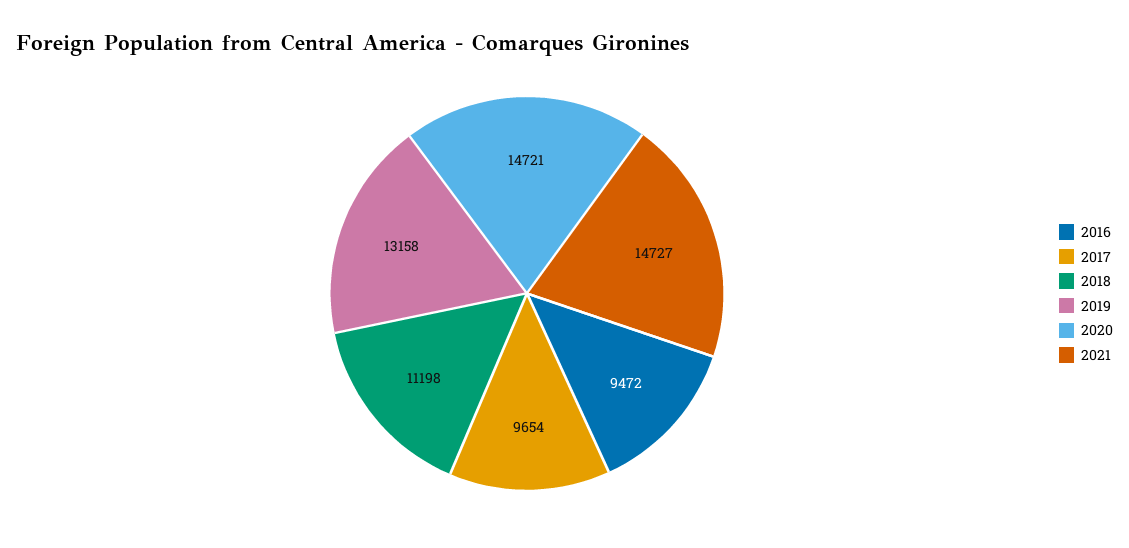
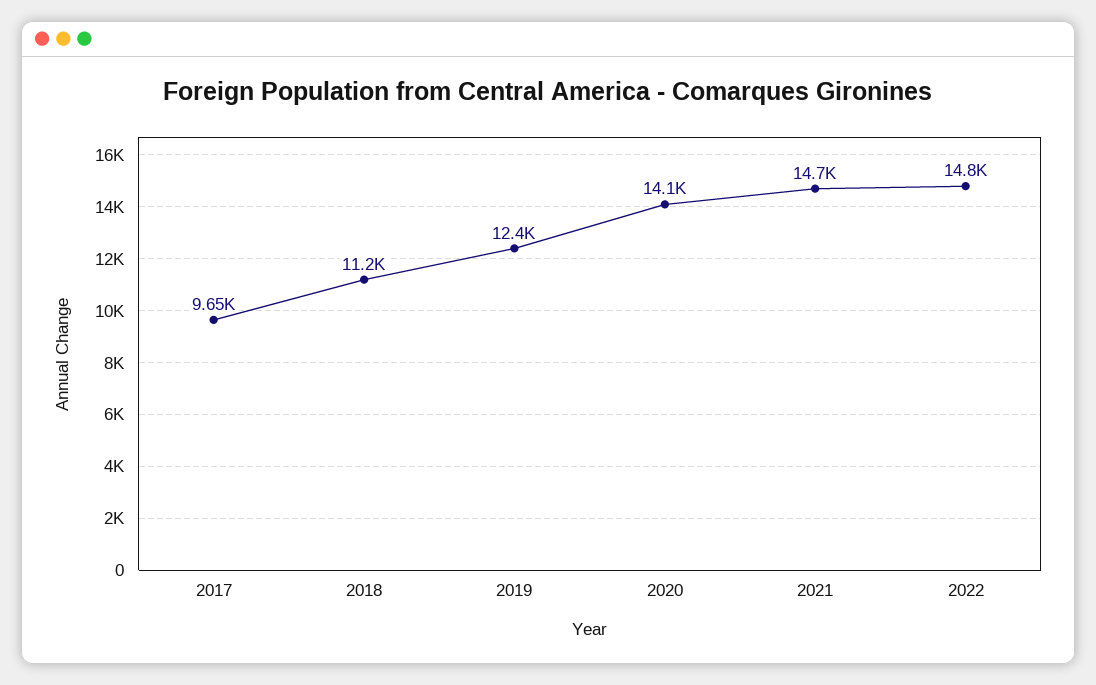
2016: 9472 -> none
2019: 13158 -> 12400
2020: 14721 -> 14100
2022: none -> 14800

